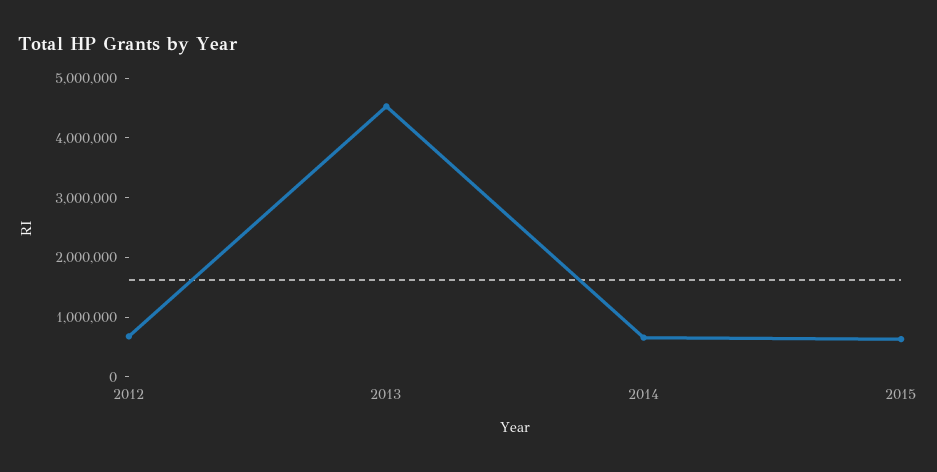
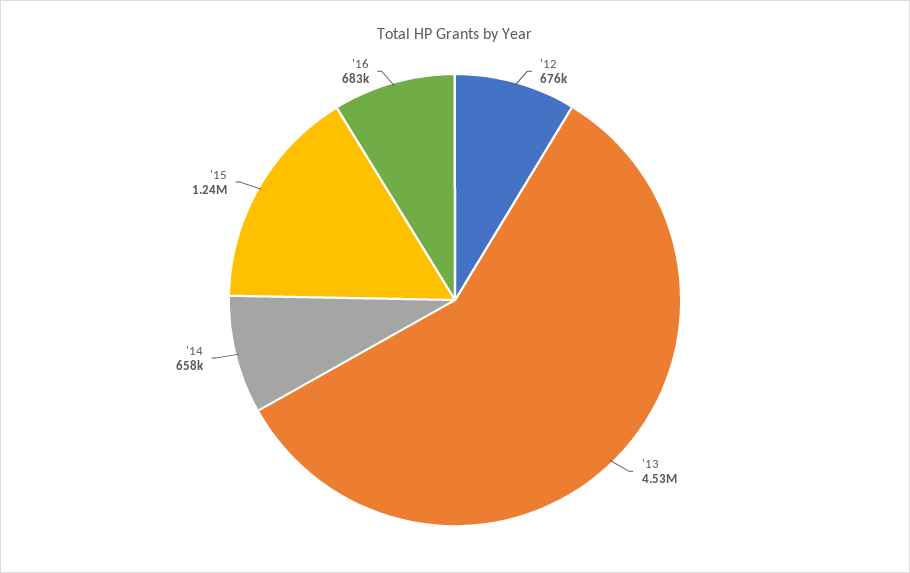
2015: 600000 -> 1240000
'16: none -> 683000

